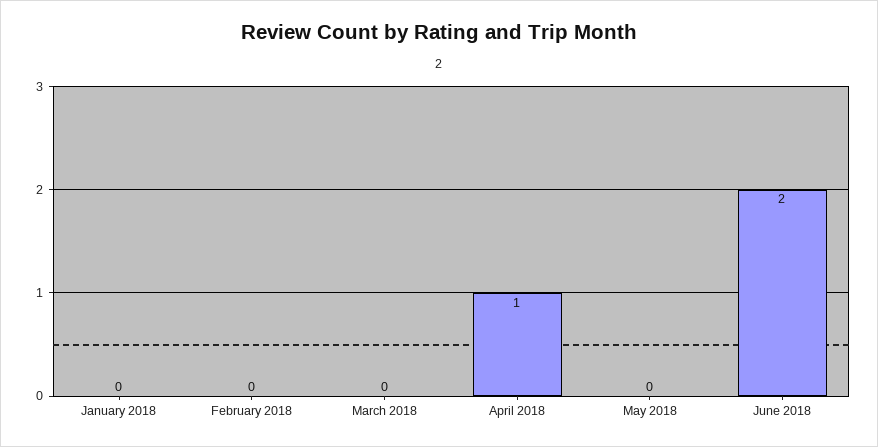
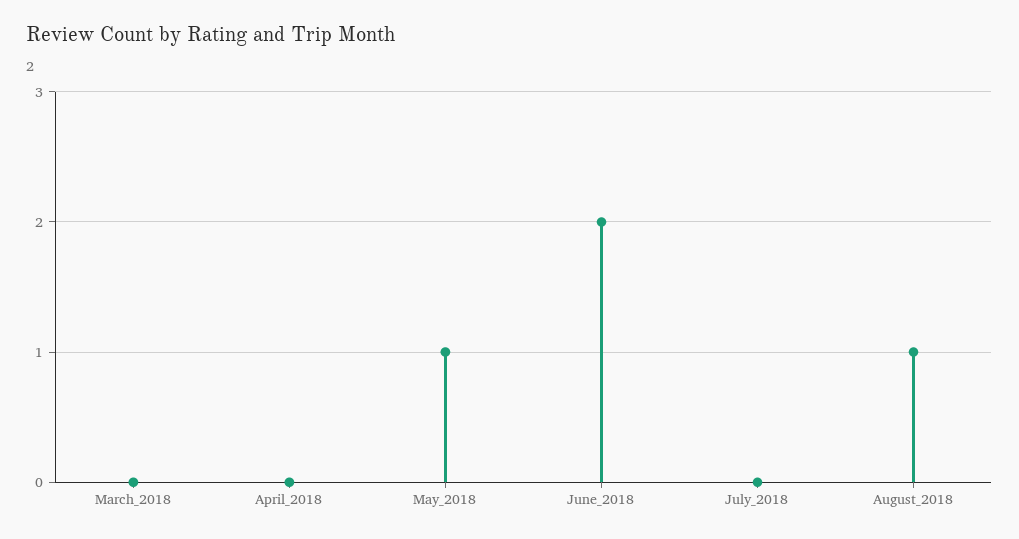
January 2018: 0 -> none
February 2018: 0 -> none
April 2018: 1 -> 0
May 2018: 0 -> 1
July_2018: none -> 0
August_2018: none -> 1

